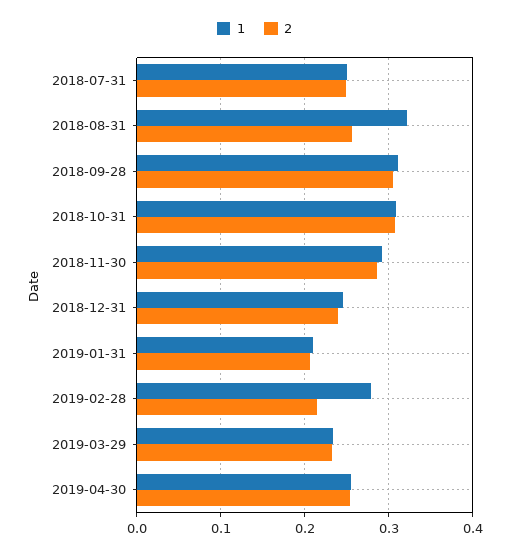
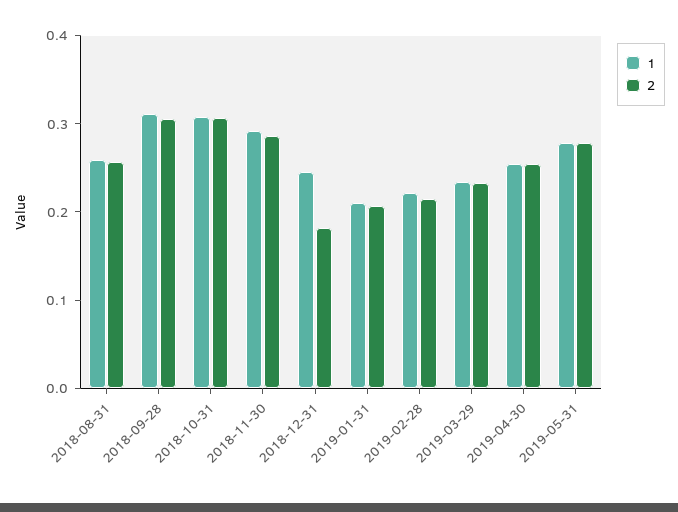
1, 2018-07-31: 0.25 -> none
2, 2018-07-31: 0.25 -> none
1, 2018-08-31: 0.32 -> 0.26
2, 2018-12-31: 0.24 -> 0.18
1, 2019-02-28: 0.28 -> 0.22
1, 2019-05-31: none -> 0.28
2, 2019-05-31: none -> 0.28

